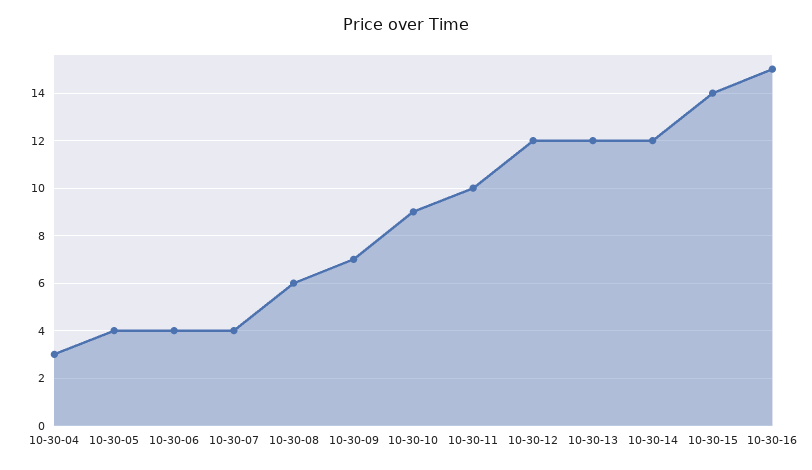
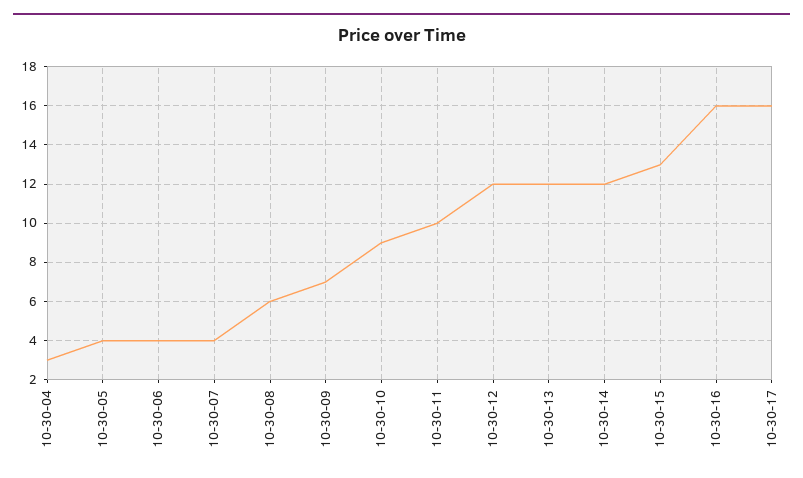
10-30-15: 14 -> 13
10-30-16: 15 -> 16
10-30-17: none -> 16

